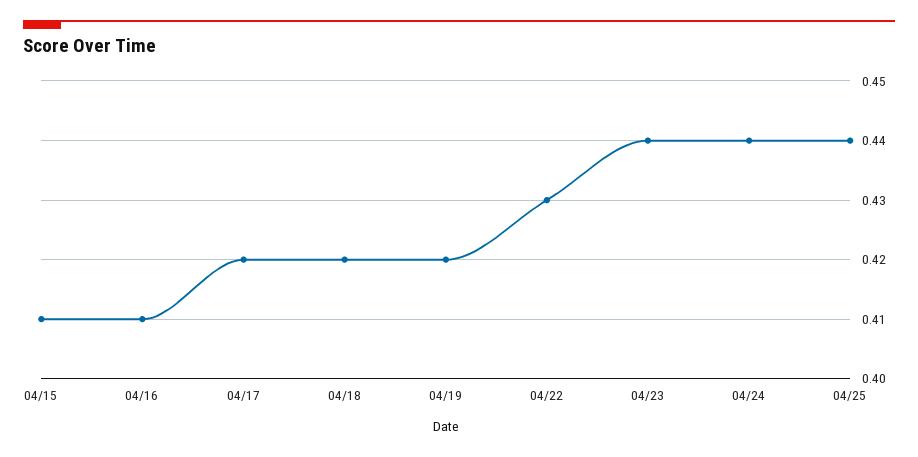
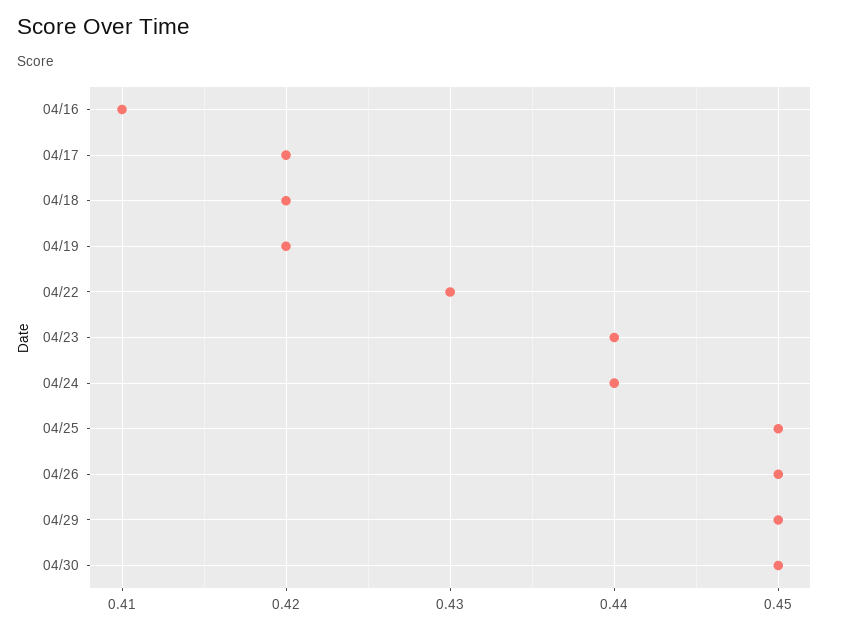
04/15: 0.41 -> none
04/25: 0.44 -> 0.45
04/26: none -> 0.45
04/29: none -> 0.45
04/30: none -> 0.45

